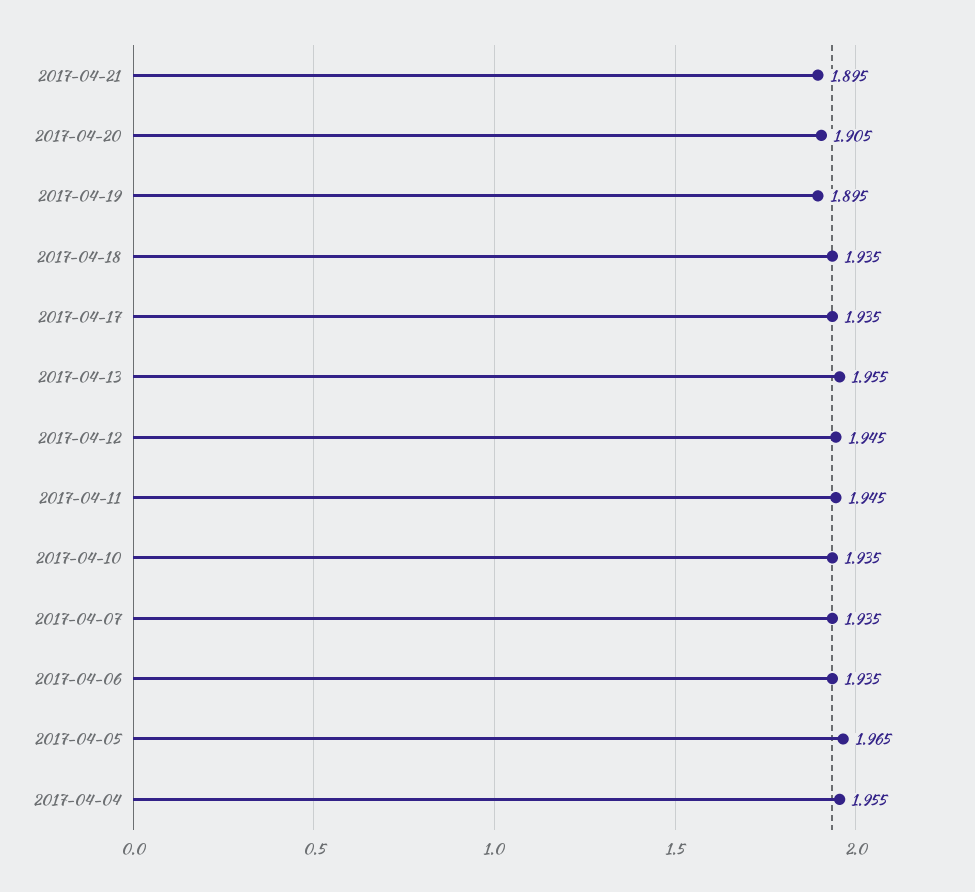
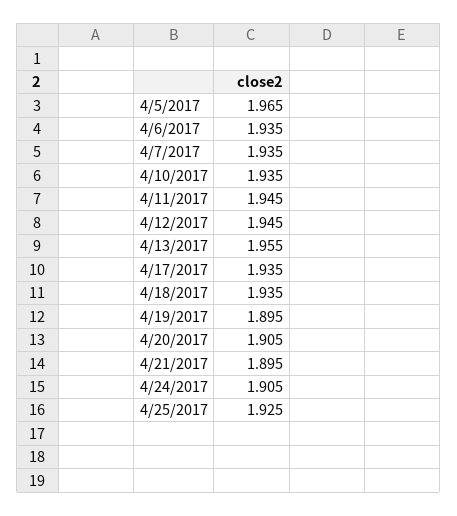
2017-04-04: 1.955 -> none
4/24/2017: none -> 1.905
4/25/2017: none -> 1.925

